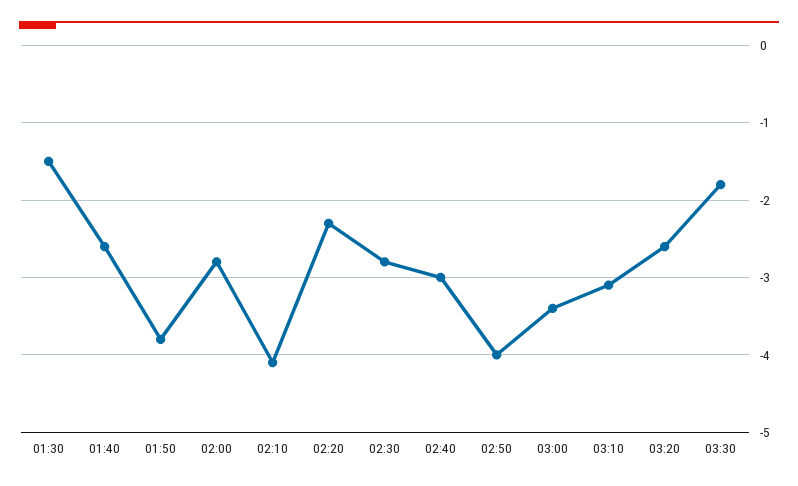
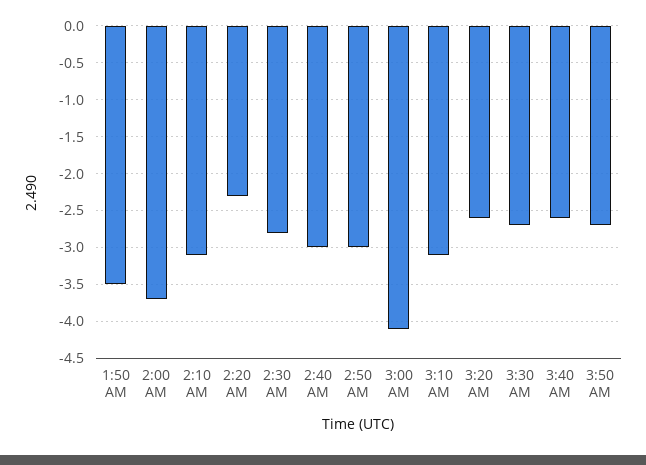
01:30: -1.5 -> none
01:40: -2.6 -> none
01:50: -3.8 -> -3.5
02:00: -2.8 -> -3.7
02:10: -4.1 -> -3.1
02:50: -4 -> -3
03:00: -3.4 -> -4.1
03:30: -1.8 -> -2.7
3:40 AM: none -> -2.6
3:50 AM: none -> -2.7

